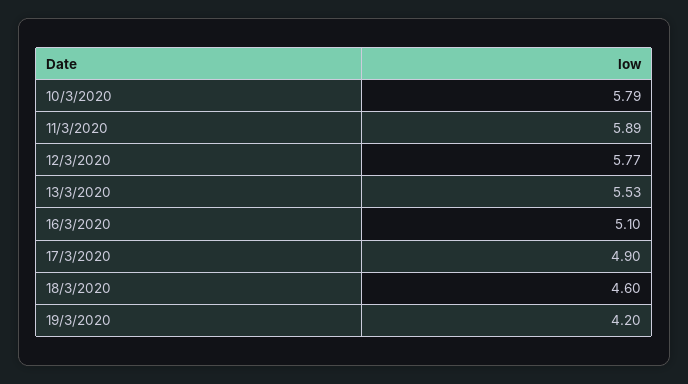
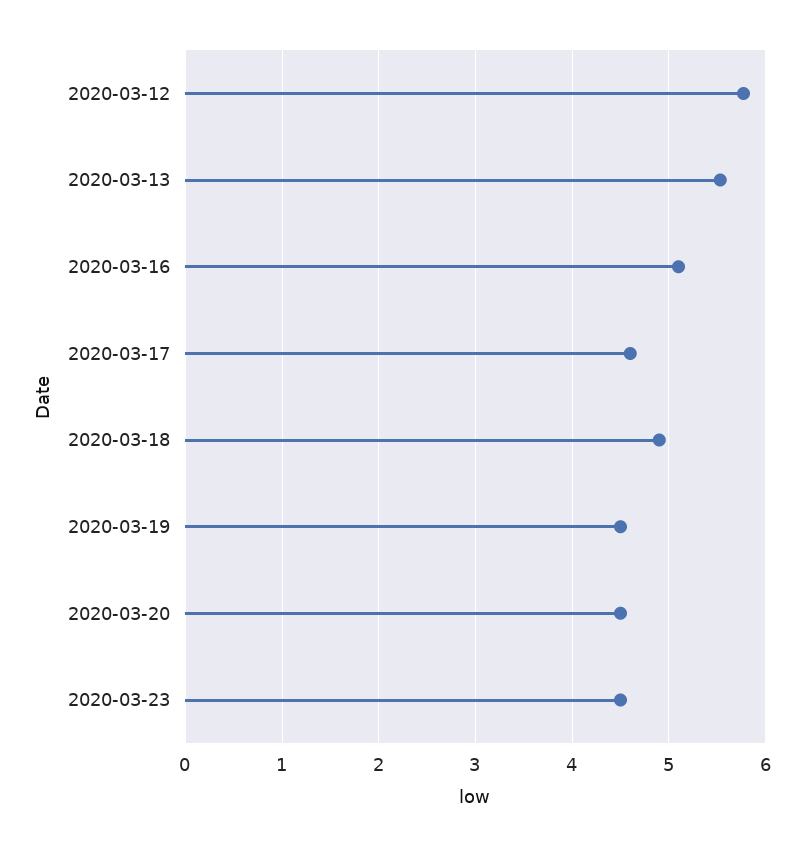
10/3/2020: 5.79 -> none
11/3/2020: 5.89 -> none
17/3/2020: 4.9 -> 4.6
18/3/2020: 4.6 -> 4.9
19/3/2020: 4.2 -> 4.5
2020-03-20: none -> 4.5
2020-03-23: none -> 4.5

